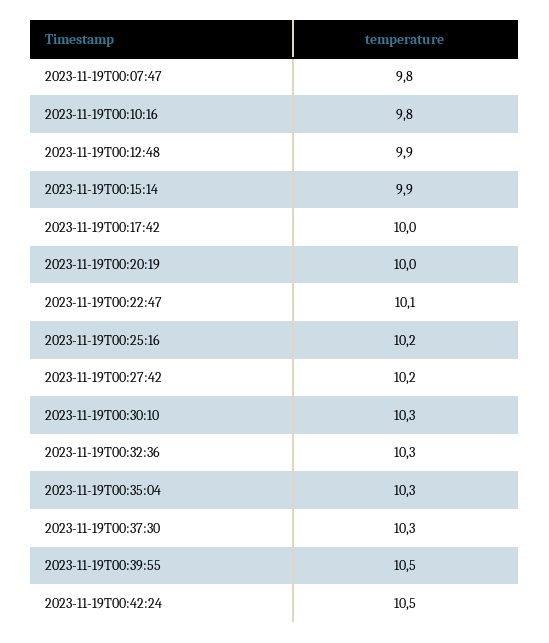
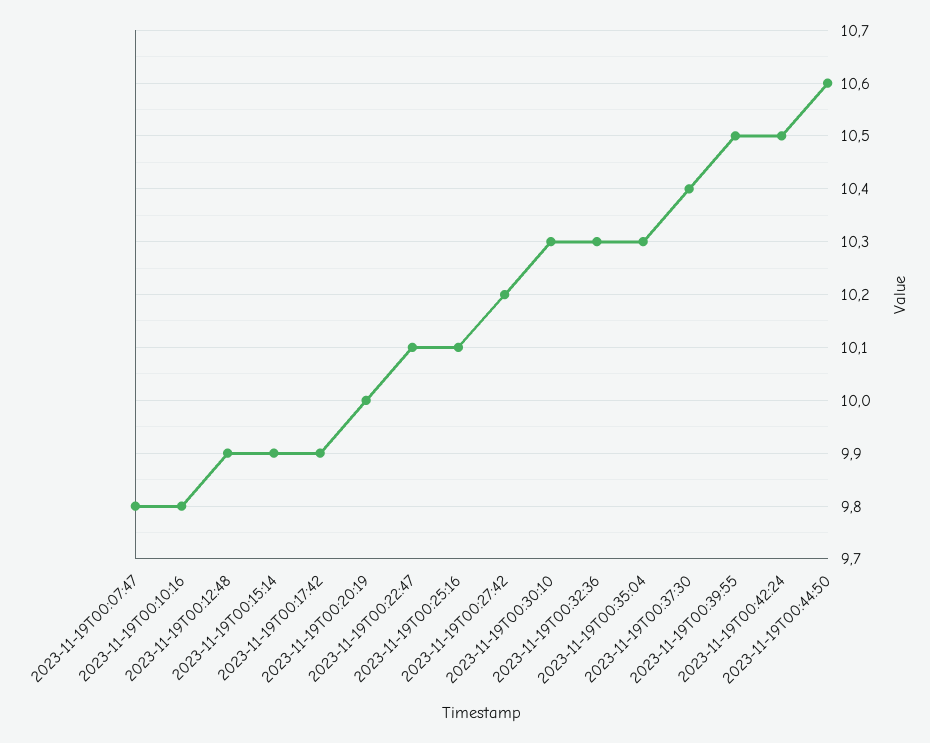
2023-11-19T00:17:42: 10 -> 9.9
2023-11-19T00:25:16: 10.2 -> 10.1
2023-11-19T00:37:30: 10.3 -> 10.4
2023-11-19T00:44:50: none -> 10.6

